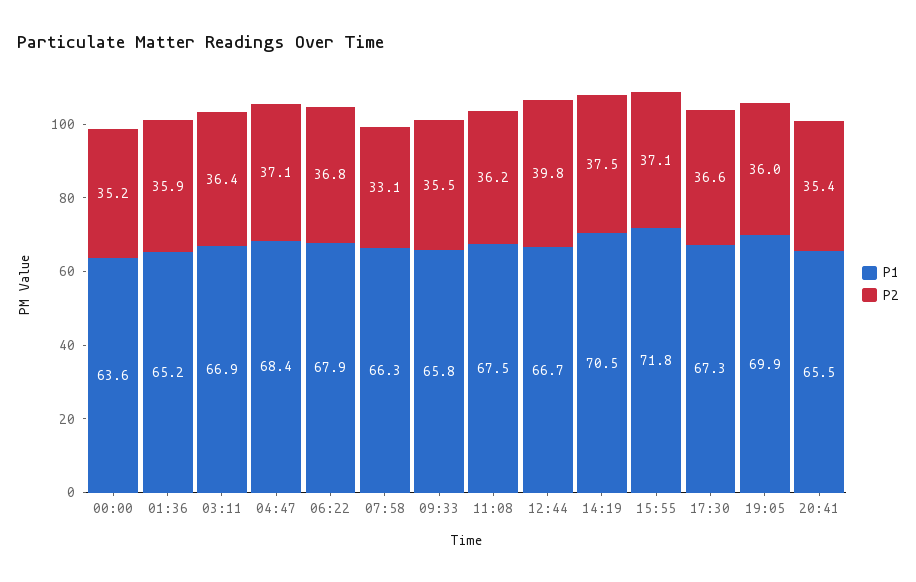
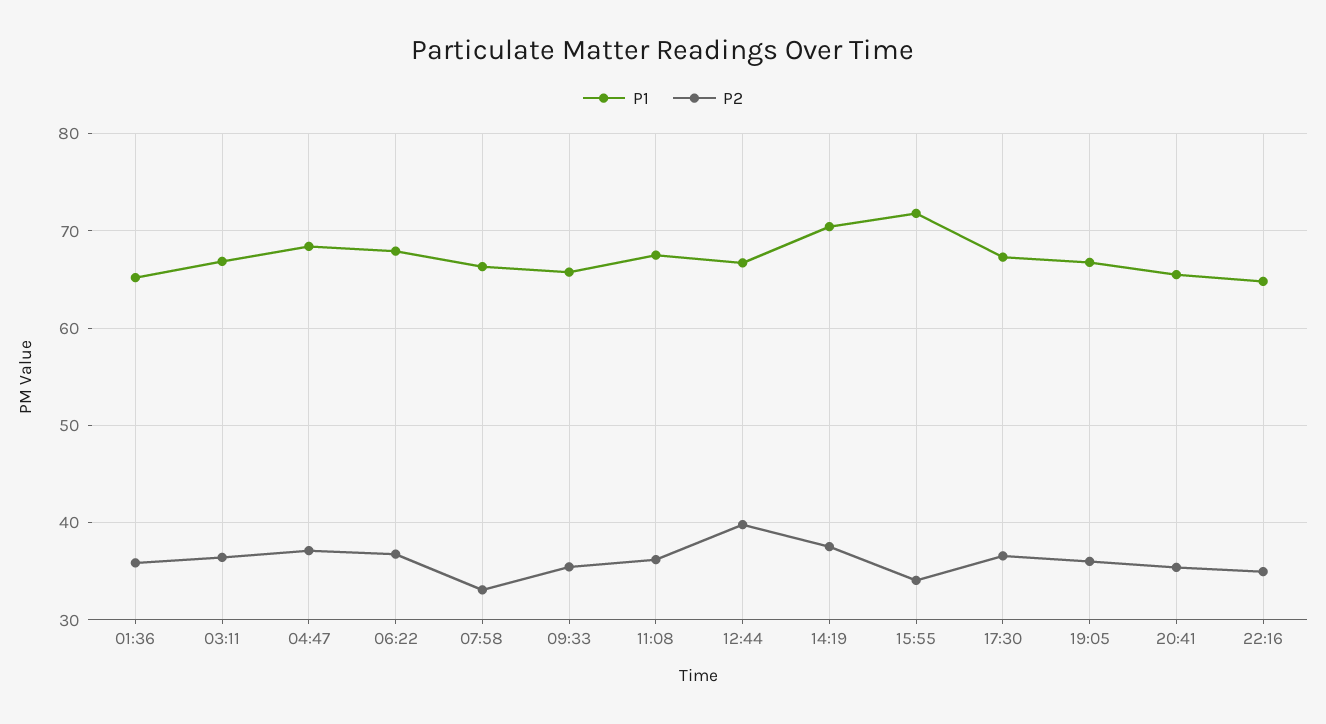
P1, 00:00: 63.6 -> none
P2, 00:00: 35.2 -> none
P2, 15:55: 37.1 -> 34
P1, 19:05: 69.9 -> 67
P1, 22:16: none -> 65
P2, 22:16: none -> 35

